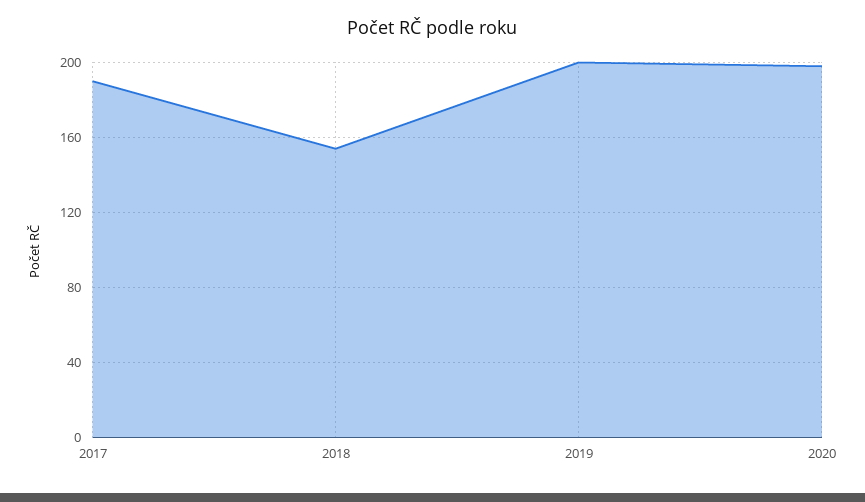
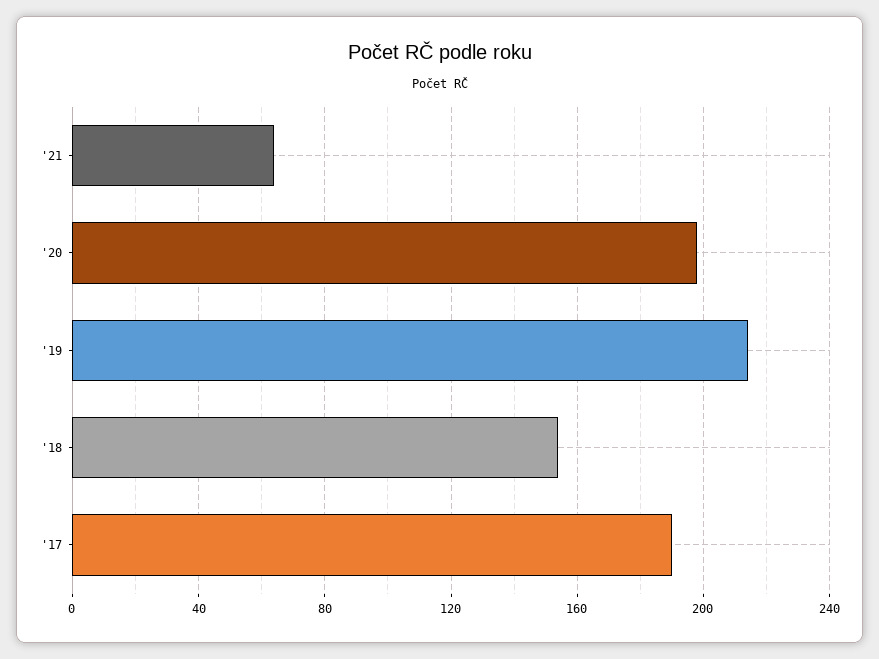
2019: 200 -> 215
'21: none -> 65

